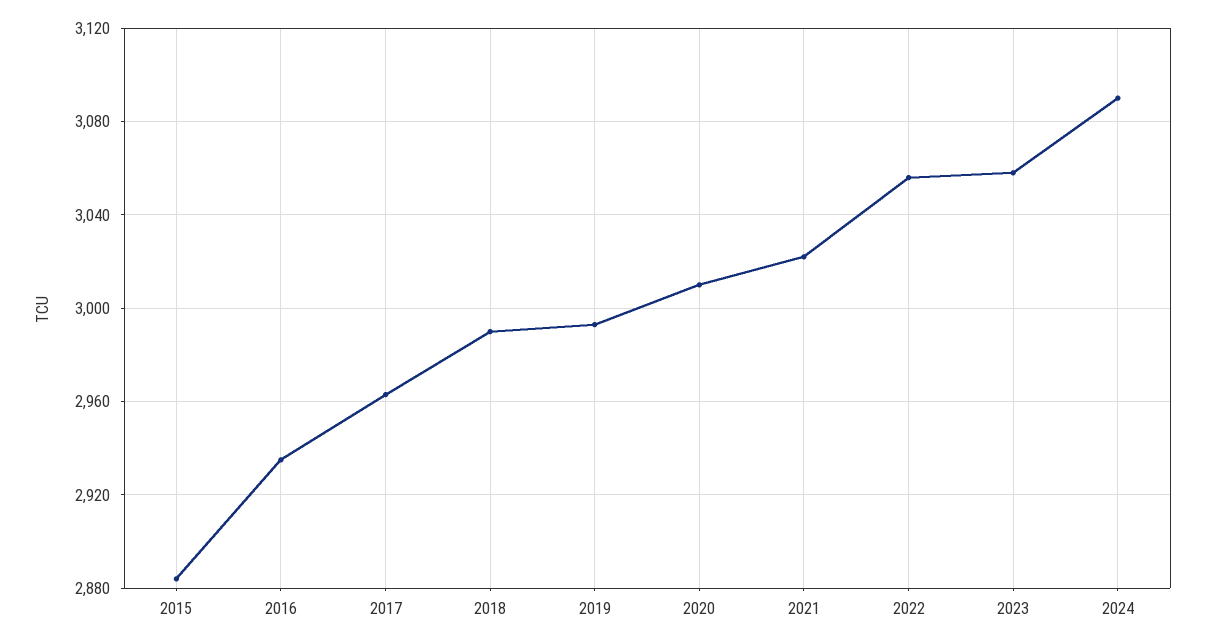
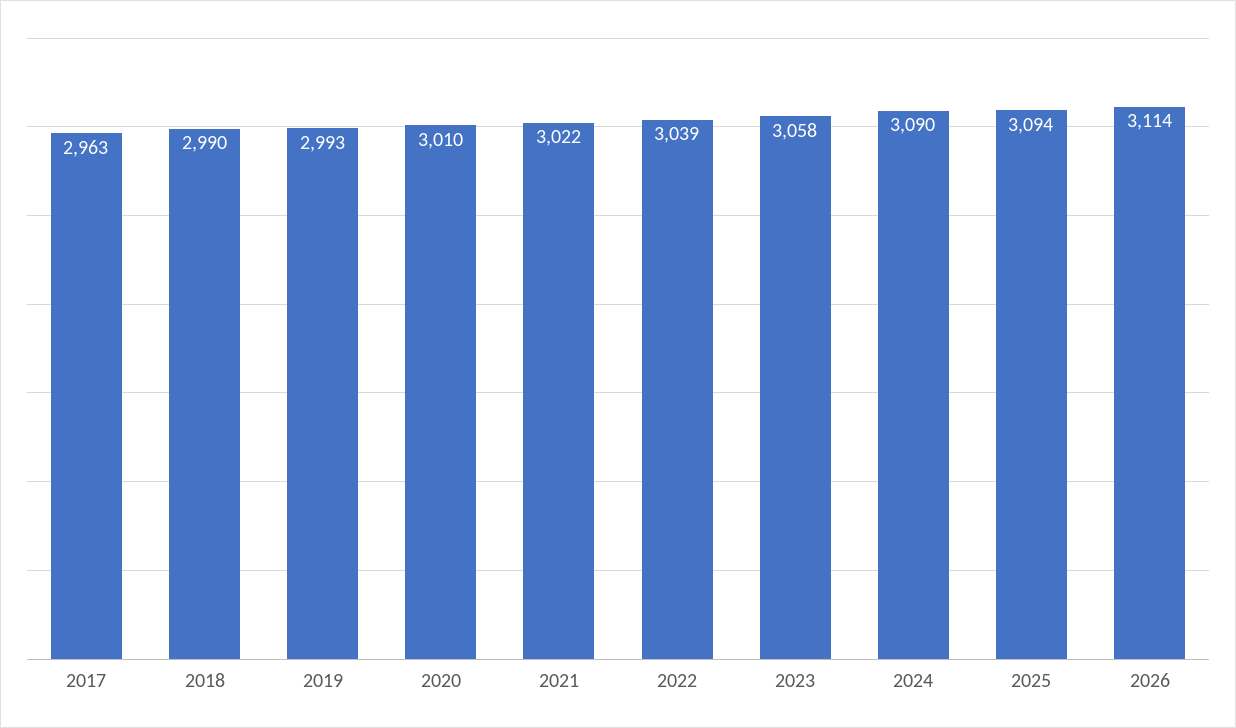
2015: 2885 -> none
2016: 2935 -> none
2022: 3055 -> 3039
2025: none -> 3094
2026: none -> 3114

